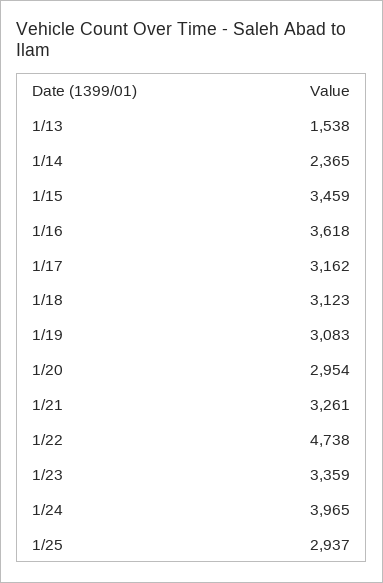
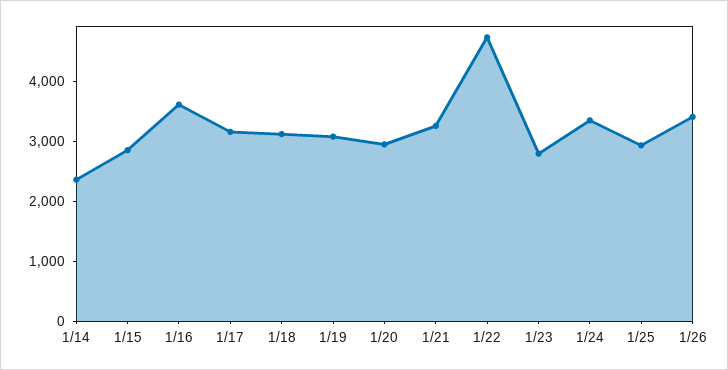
1/13: 1538 -> none
1/15: 3459 -> 2800
1/23: 3359 -> 2800
1/24: 3965 -> 3400
1/26: none -> 3400

